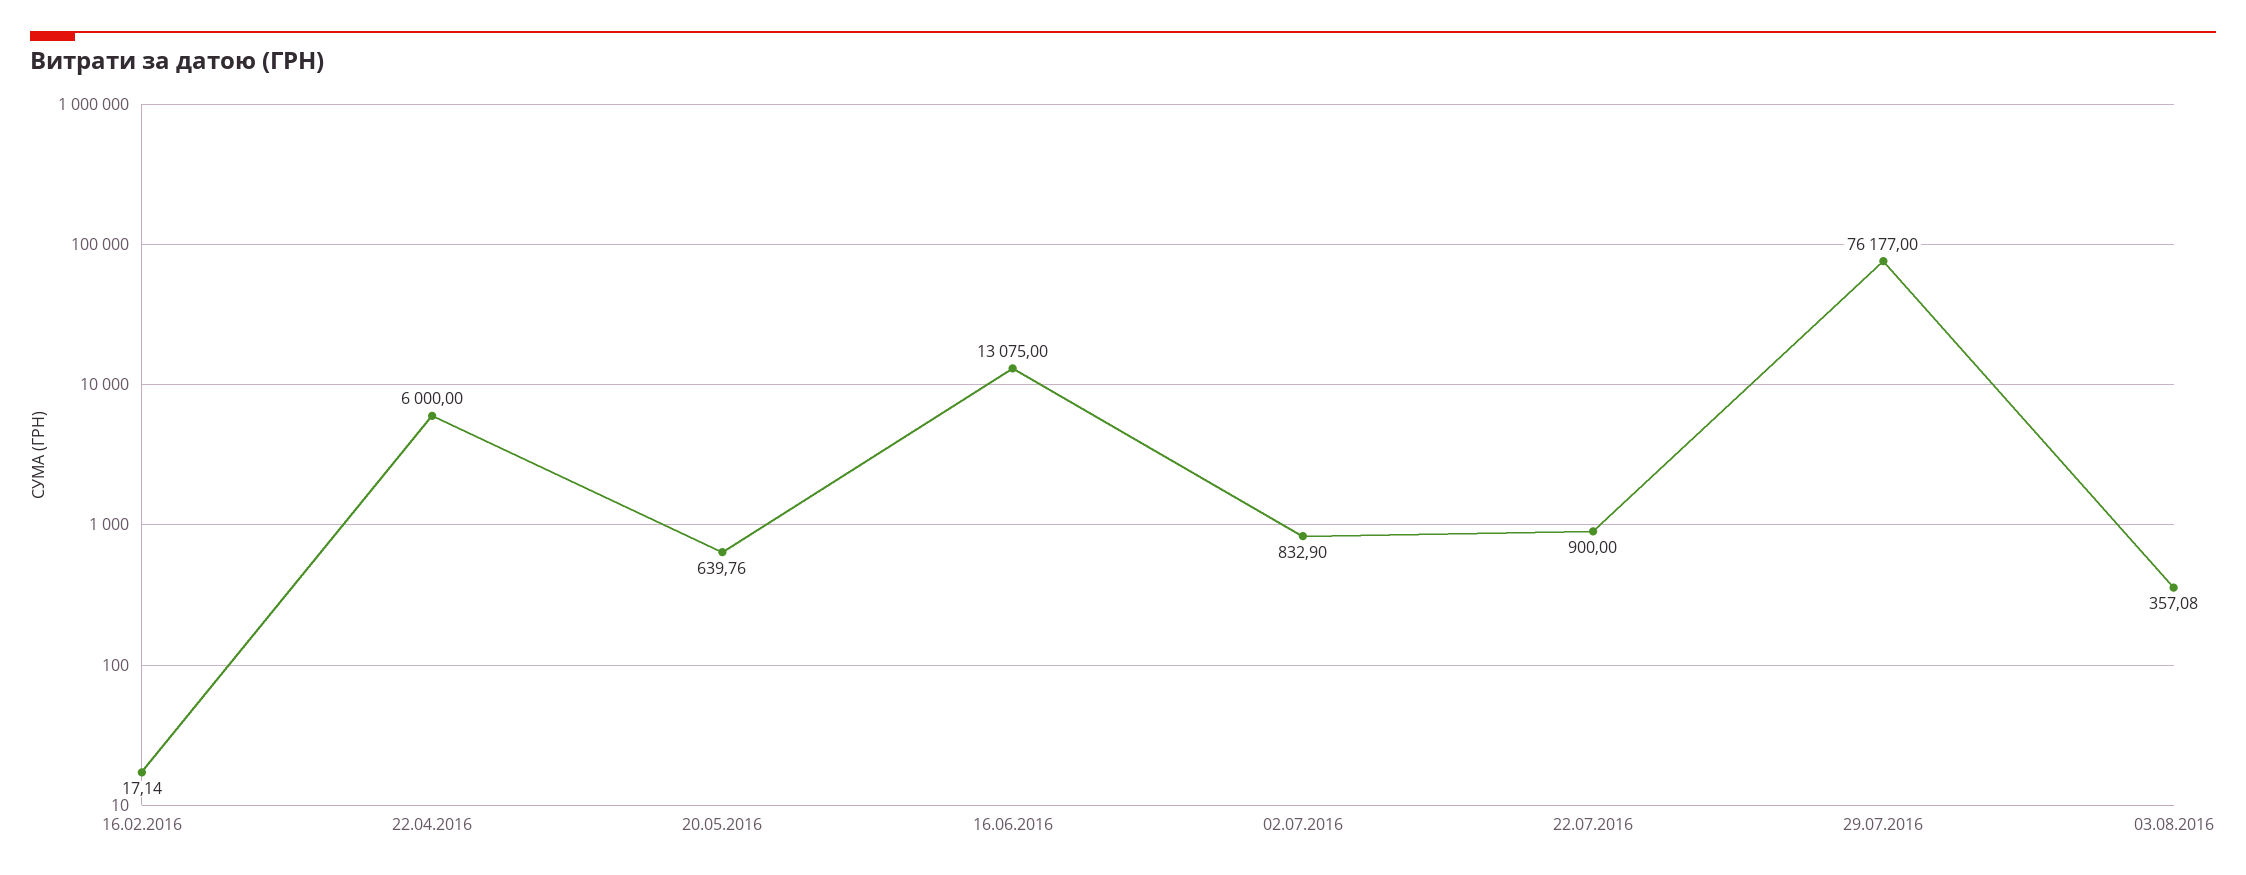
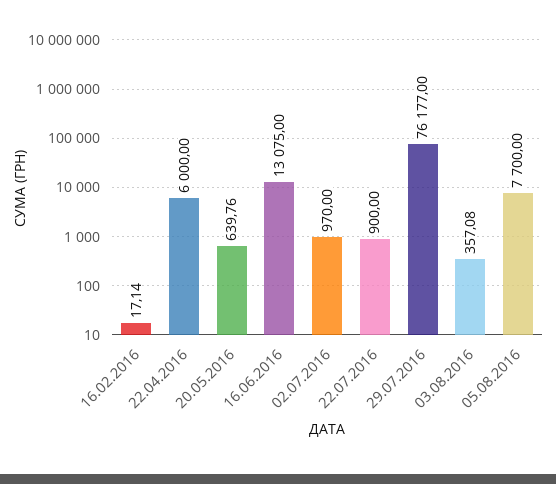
02.07.2016: 832.9 -> 970
05.08.2016: none -> 7700

